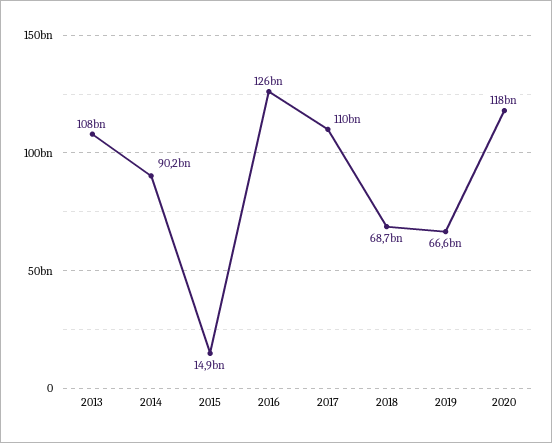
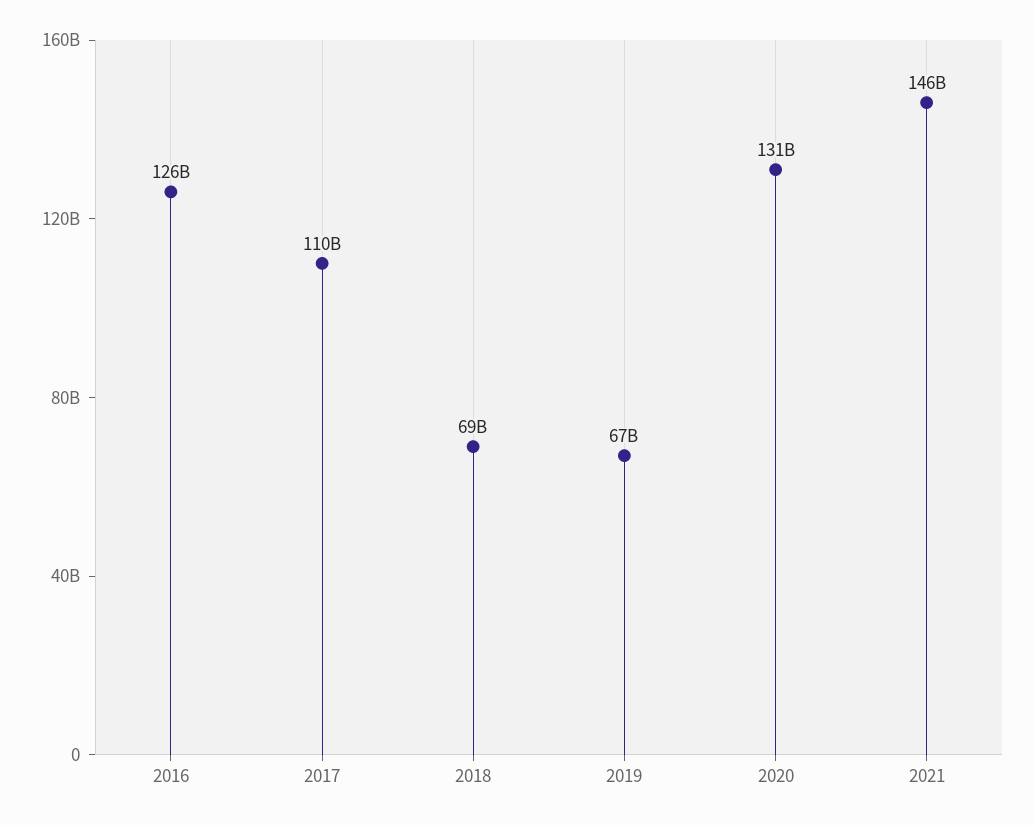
2013: 108000000000 -> none
2014: 90200000000 -> none
2015: 14900000000 -> none
2020: 118000000000 -> 131000000000
2021: none -> 146000000000

